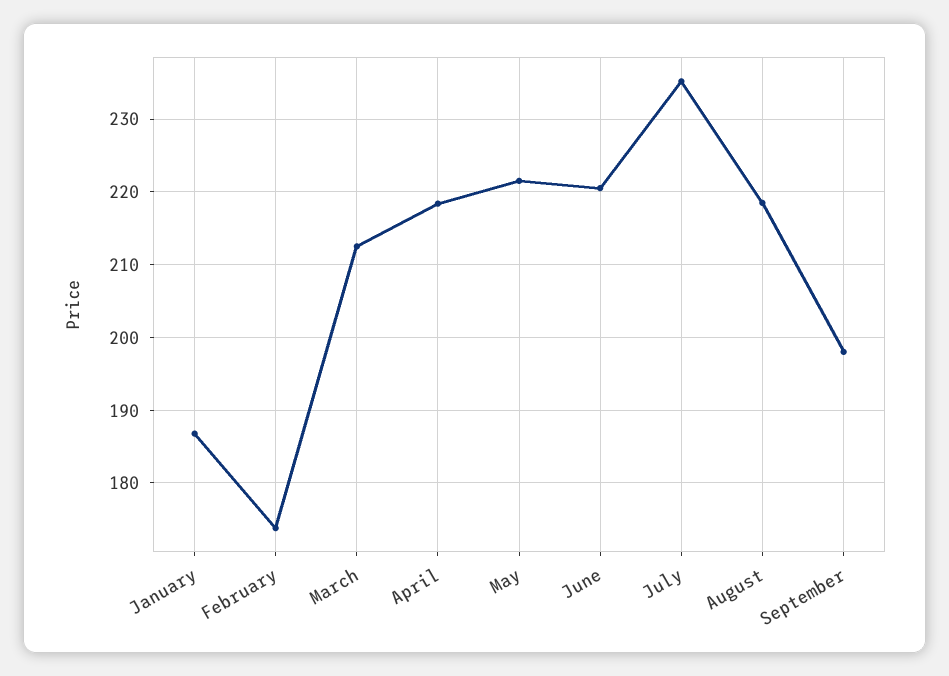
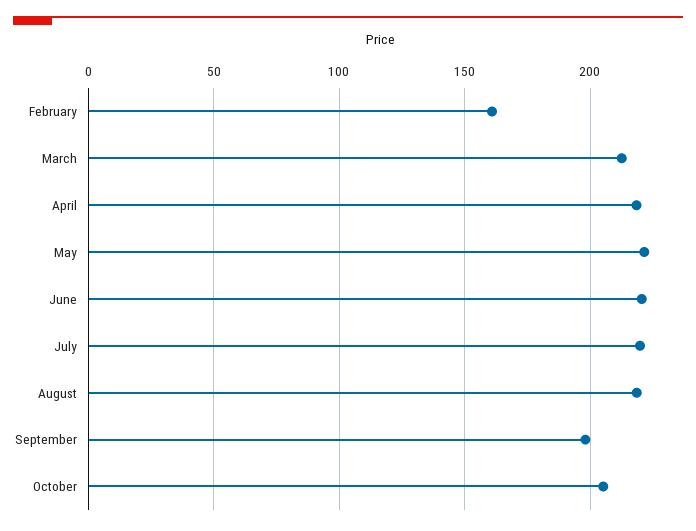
January: 187 -> none
February: 174 -> 160
July: 235 -> 220
October: none -> 205

